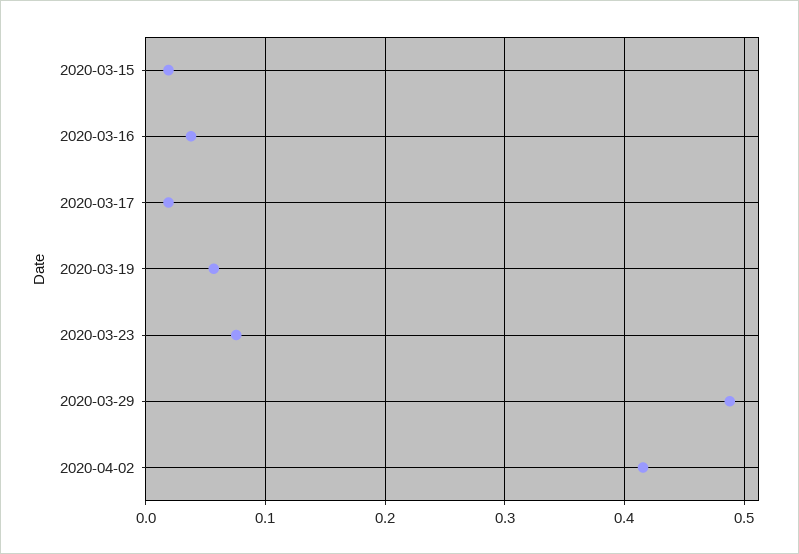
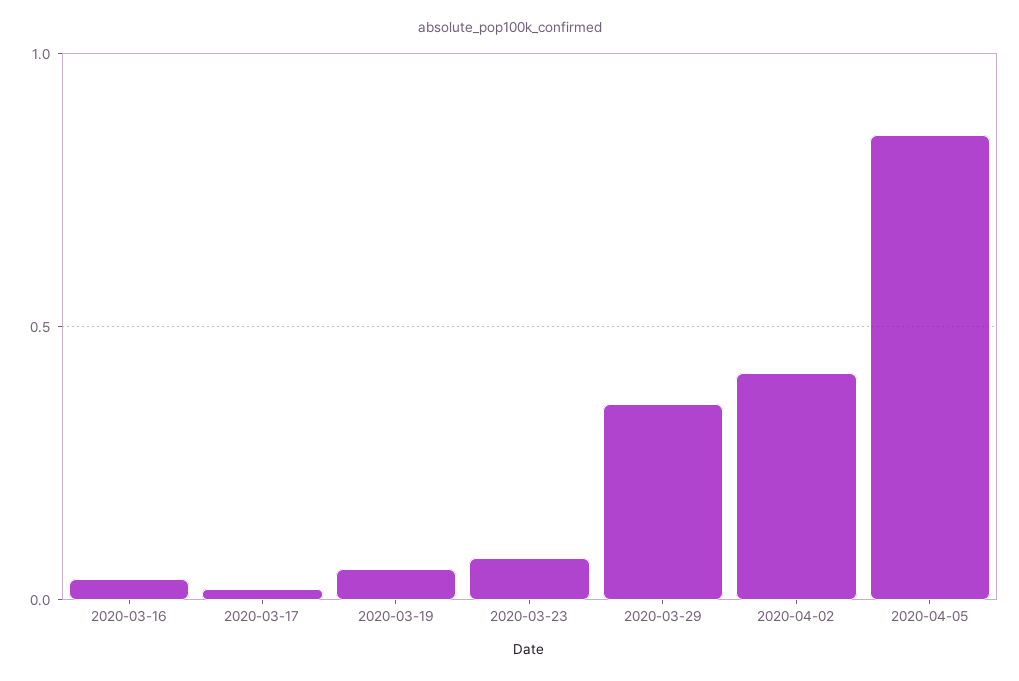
2020-03-15: 0.02 -> none
2020-03-29: 0.49 -> 0.35
2020-04-05: none -> 0.85

